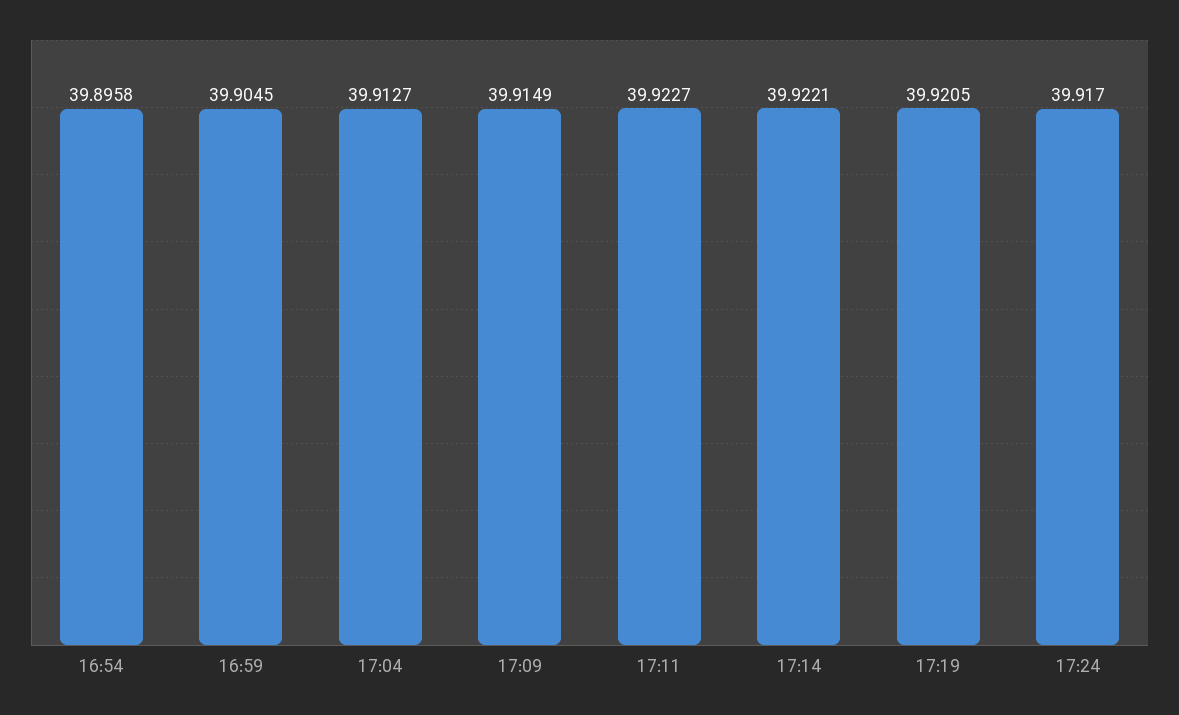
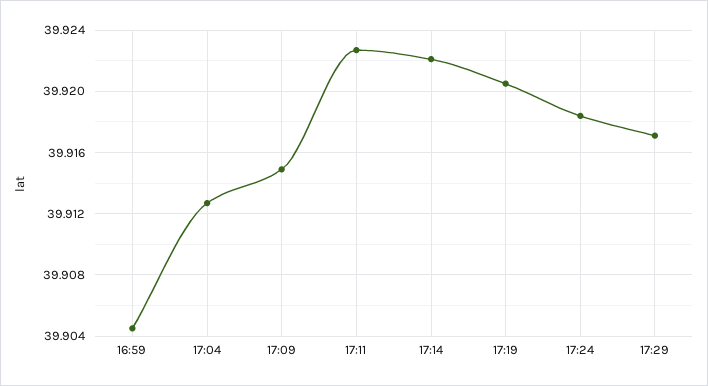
16:54: 39.8958 -> none
17:24: 39.917 -> 39.9185
17:29: none -> 39.917

